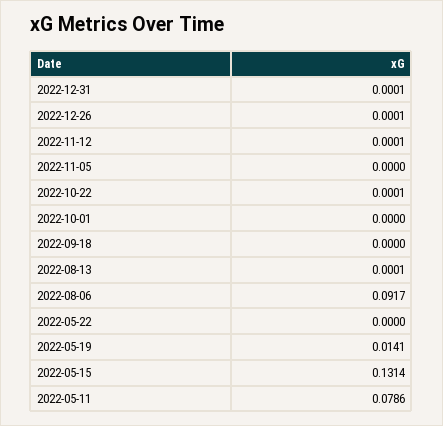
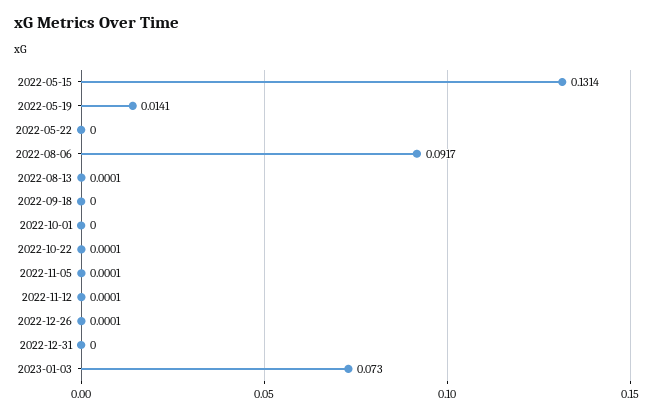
2022-12-31: 0.0001 -> 0
2022-11-05: 0 -> 0.0001
2022-05-11: 0.0786 -> none
2023-01-03: none -> 0.073

